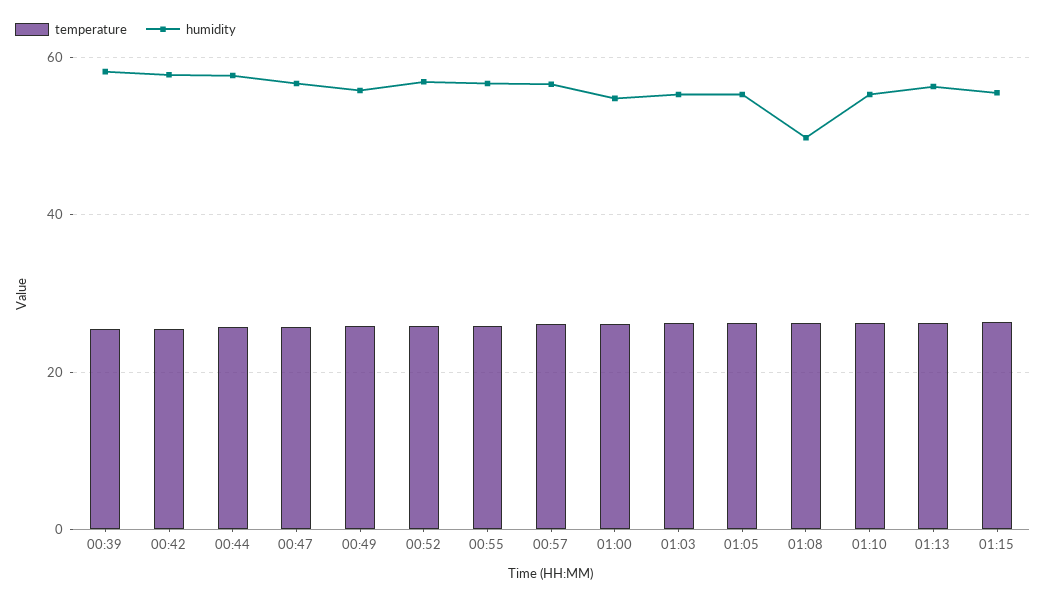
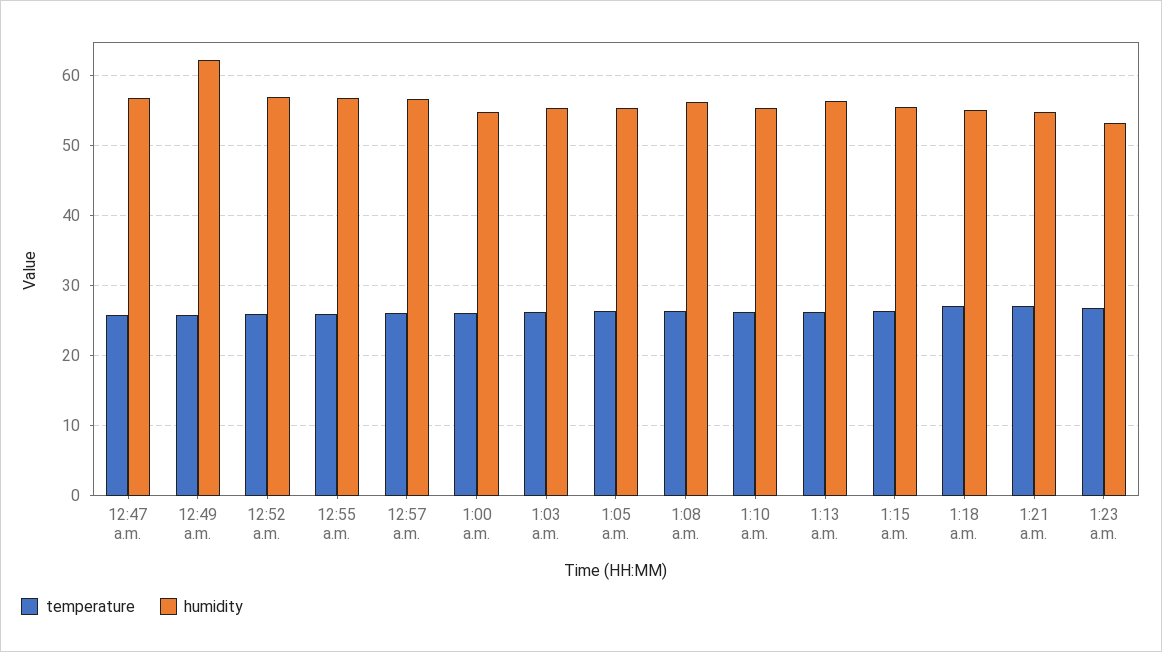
temperature, 00:39: 26 -> none
humidity, 00:39: 58 -> none
temperature, 00:42: 26 -> none
humidity, 00:42: 58 -> none
temperature, 00:44: 26 -> none
humidity, 00:44: 58 -> none
humidity, 00:49: 56 -> 62
humidity, 01:08: 50 -> 56
temperature, 1:18 a.m.: none -> 27
humidity, 1:18 a.m.: none -> 55
temperature, 1:21 a.m.: none -> 27
humidity, 1:21 a.m.: none -> 55
temperature, 1:23 a.m.: none -> 27
humidity, 1:23 a.m.: none -> 53

